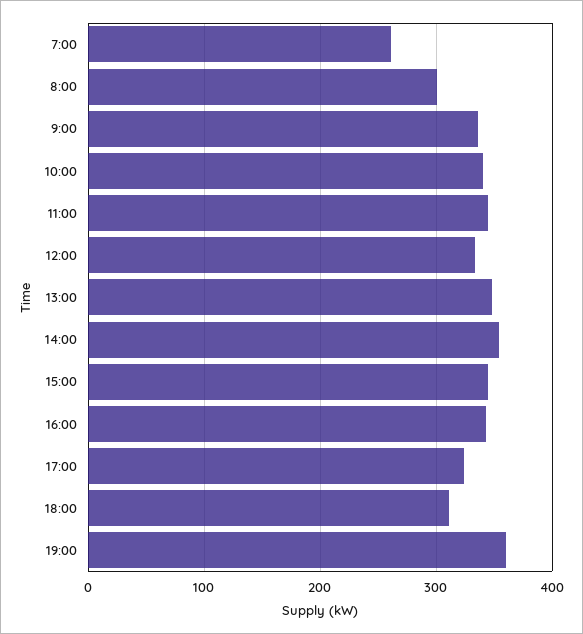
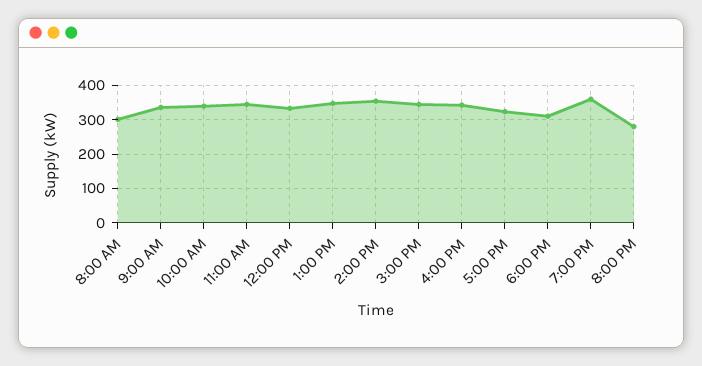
7:00: 260 -> none
8:00 PM: none -> 280

